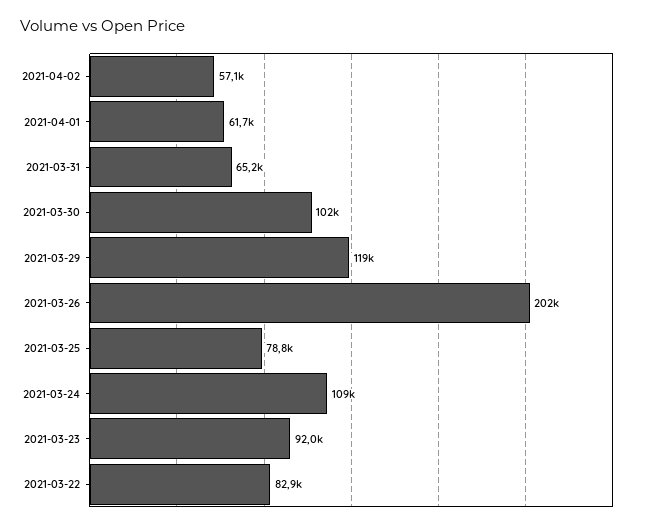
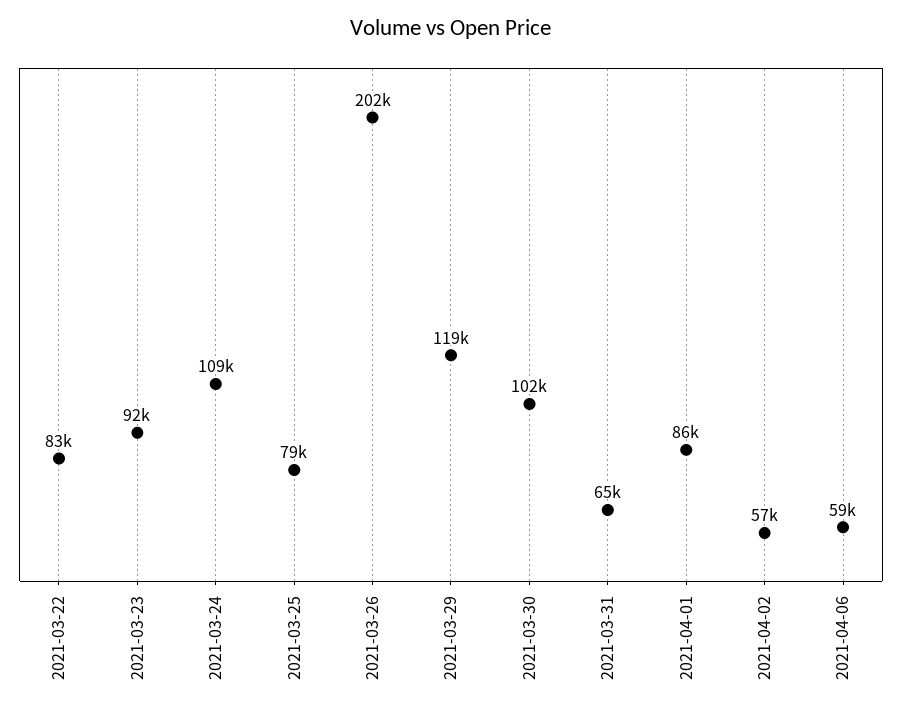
2021-04-01: 61700 -> 86000
2021-04-06: none -> 59000

